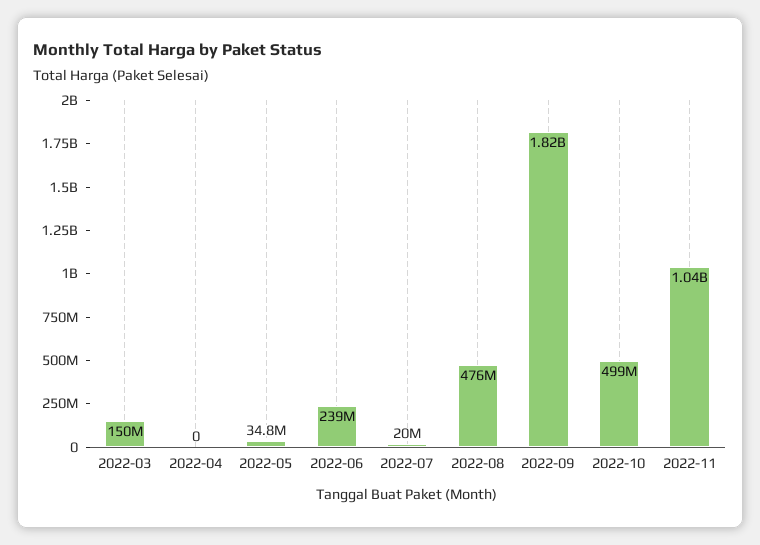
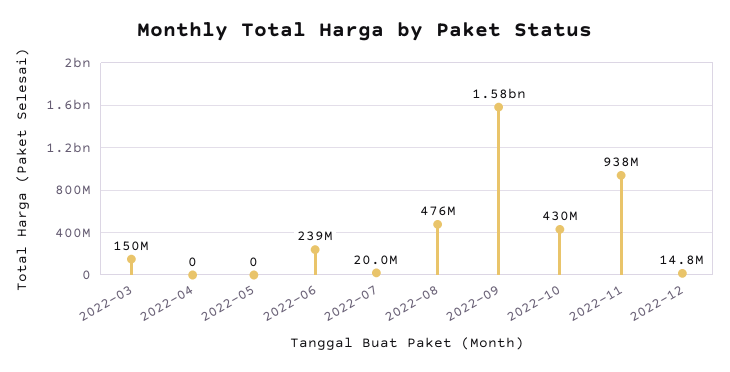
2022-05: 34800000 -> 0
2022-09: 1820000000 -> 1580000000
2022-10: 499000000 -> 430000000
2022-11: 1040000000 -> 938000000
2022-12: none -> 14800000

